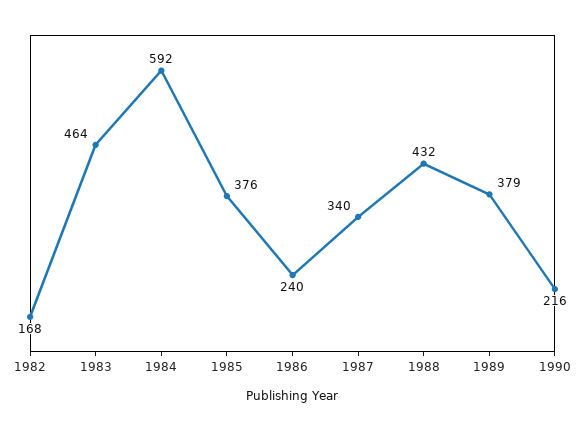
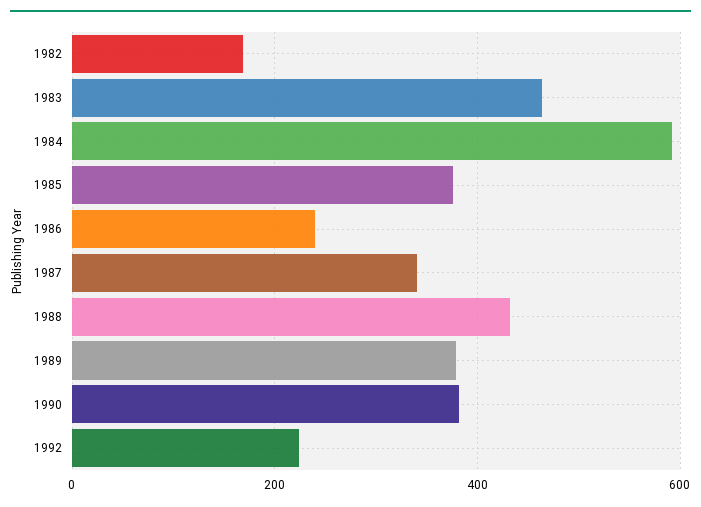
1990: 216 -> 380
1992: none -> 220

